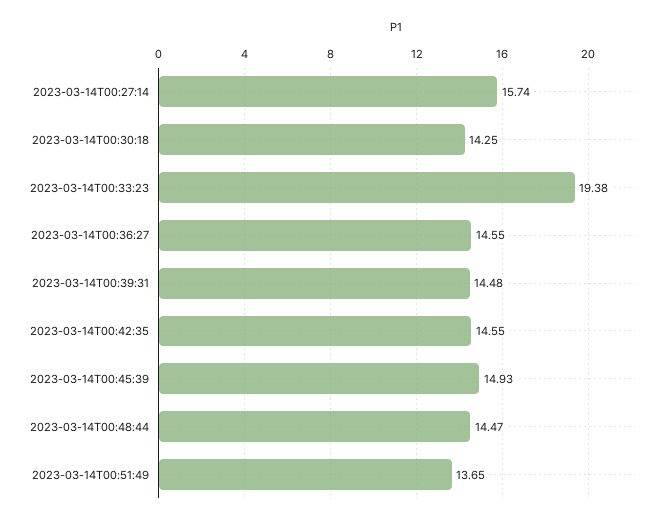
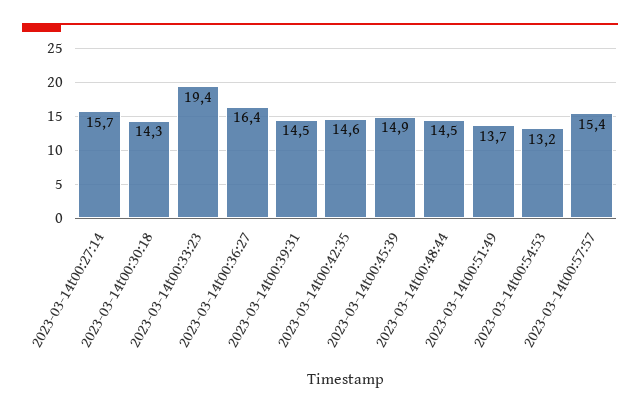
2023-03-14T00:36:27: 14.55 -> 16.4
2023-03-14t00:54:53: none -> 13.2
2023-03-14t00:57:57: none -> 15.4

